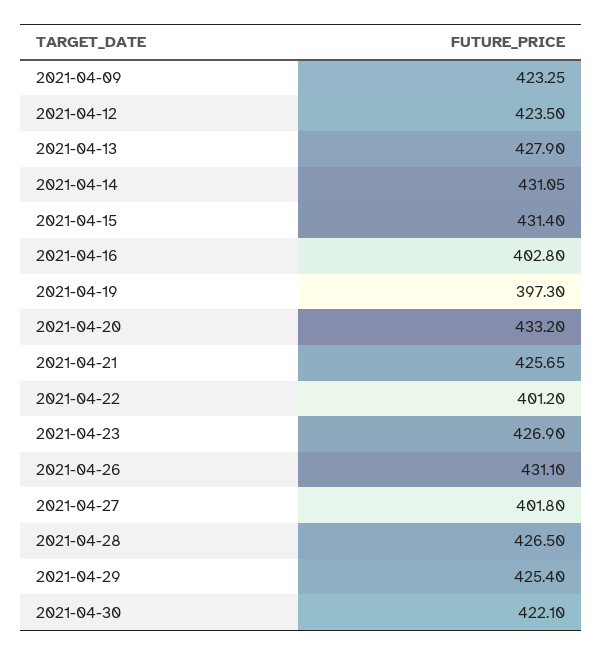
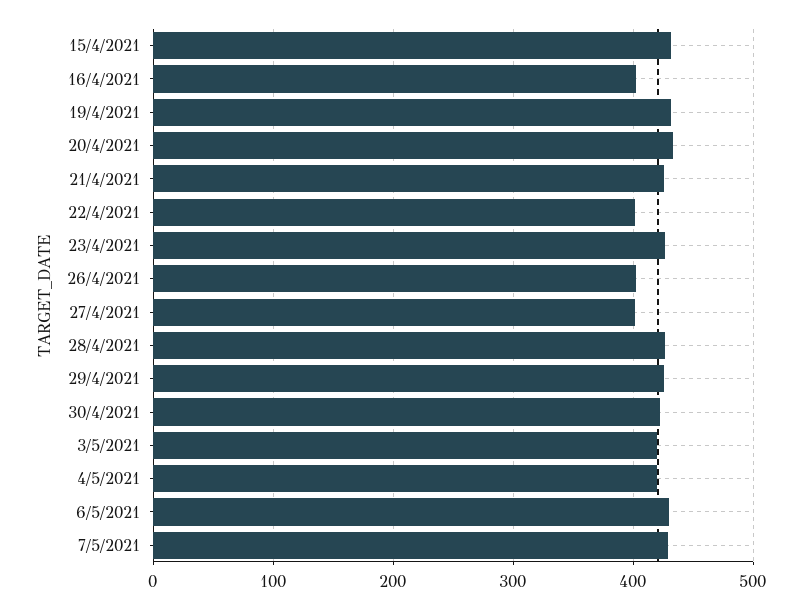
2021-04-09: 423.25 -> none
2021-04-12: 423.5 -> none
2021-04-13: 427.9 -> none
2021-04-14: 431.05 -> none
2021-04-19: 397.3 -> 430
2021-04-26: 431.1 -> 400
3/5/2021: none -> 420
4/5/2021: none -> 420
6/5/2021: none -> 430
7/5/2021: none -> 430

